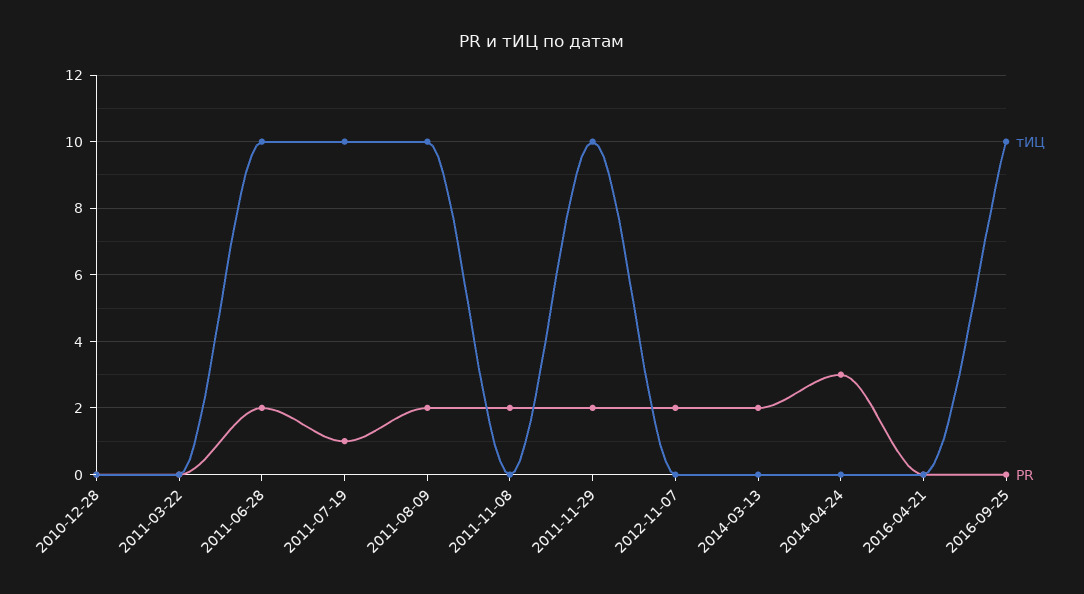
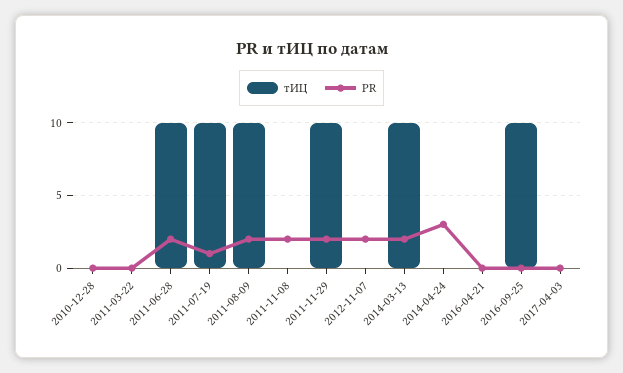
тИЦ, 2014-03-13: 0 -> 10
тИЦ, 2017-04-03: none -> 0
PR, 2017-04-03: none -> 0

